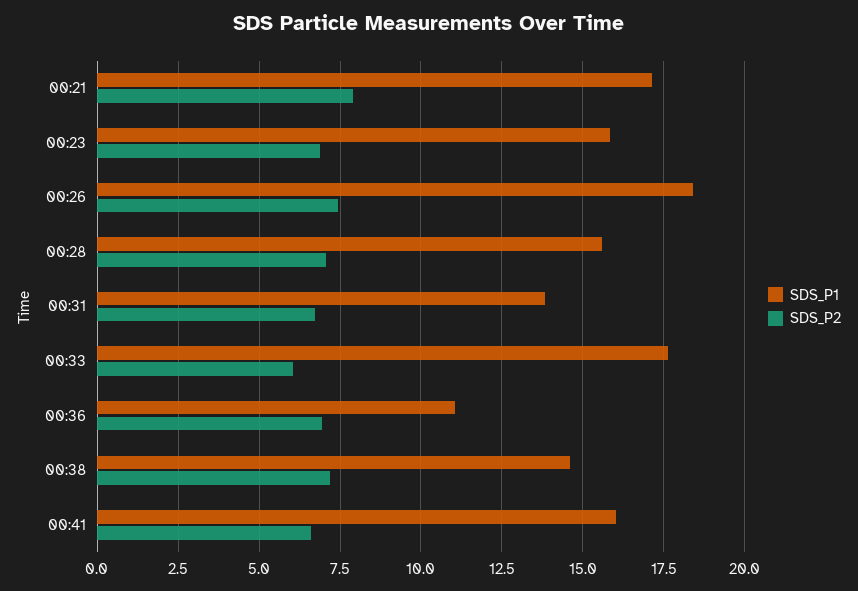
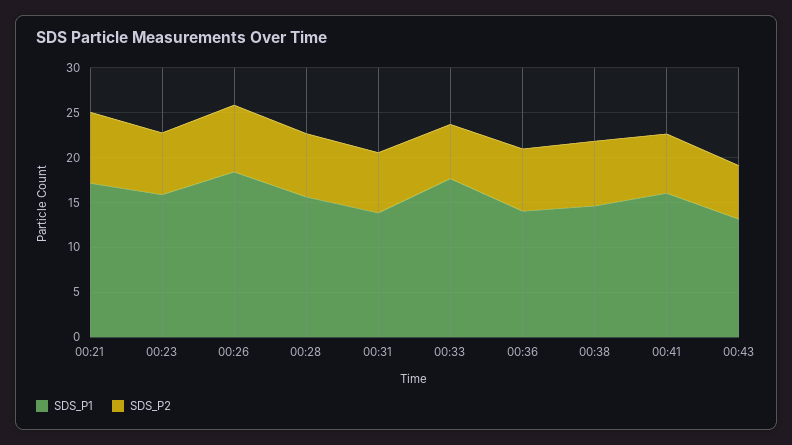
SDS_P1, 00:36: 11 -> 14
SDS_P1, 00:43: none -> 13
SDS_P2, 00:43: none -> 6

